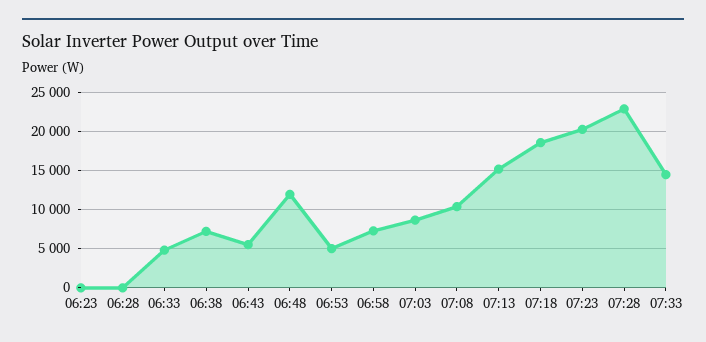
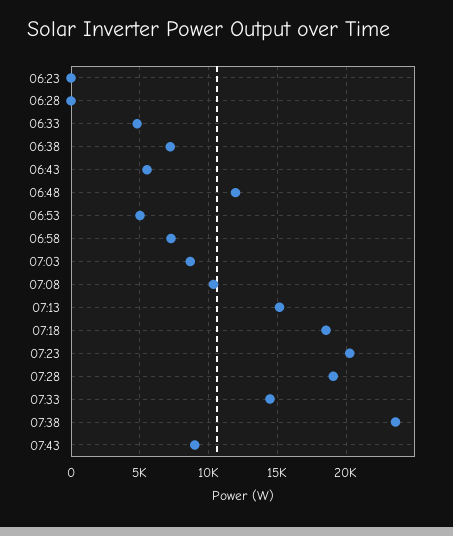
07:28: 23000 -> 19000
07:38: none -> 23500
07:43: none -> 9000

